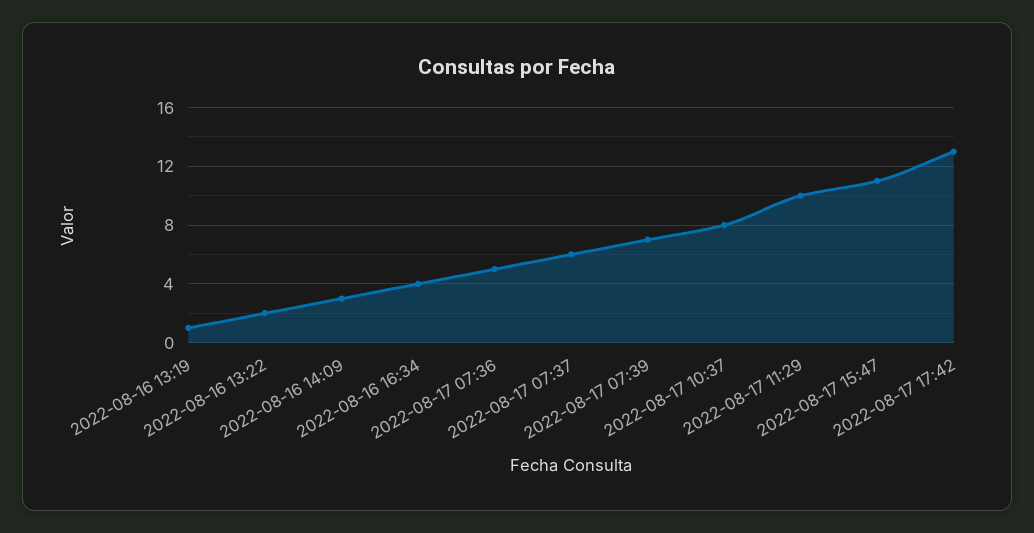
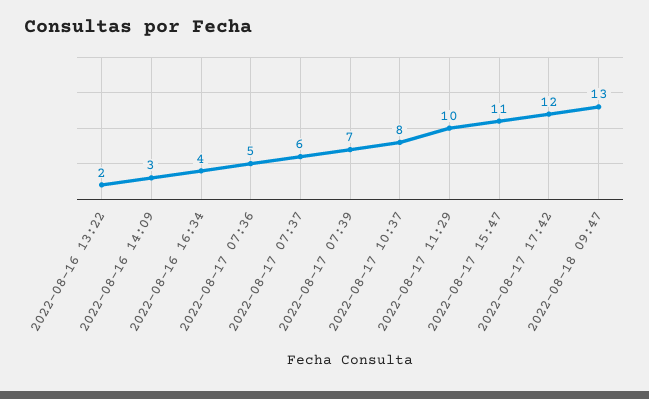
2022-08-16 13:19: 1 -> none
2022-08-17 17:42: 13 -> 12
2022-08-18 09:47: none -> 13

